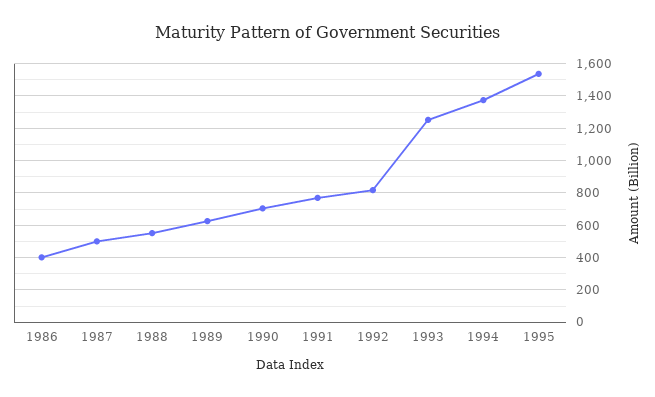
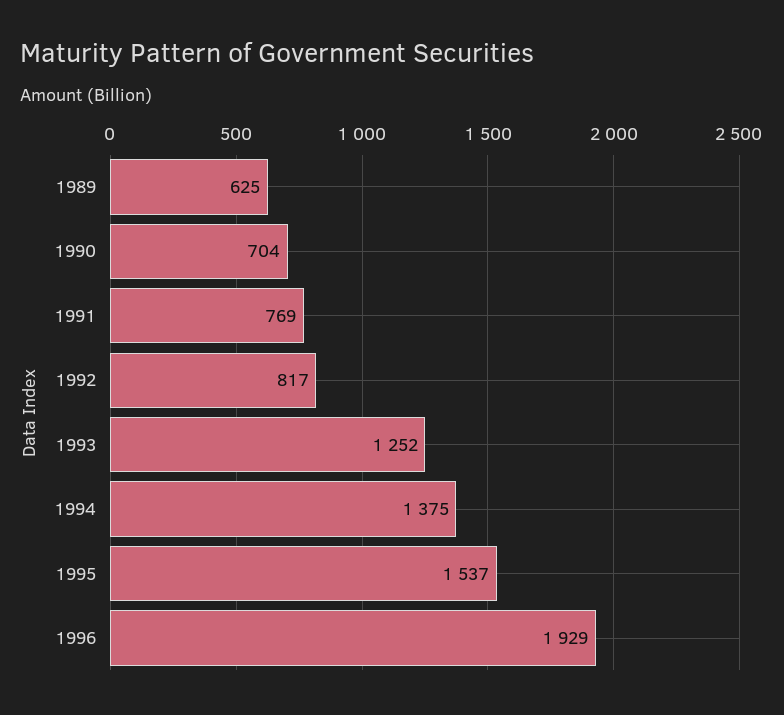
1986: 400 -> none
1987: 500 -> none
1988: 550 -> none
1996: none -> 1929

